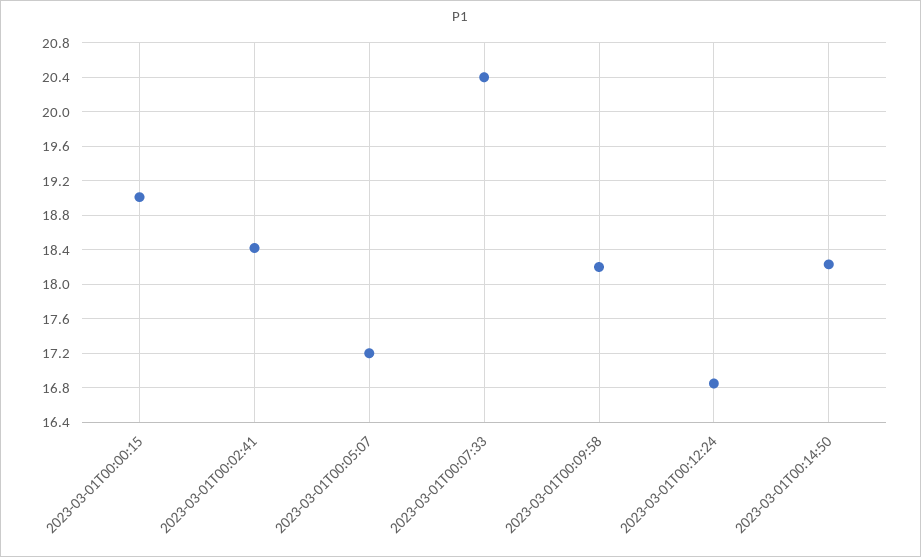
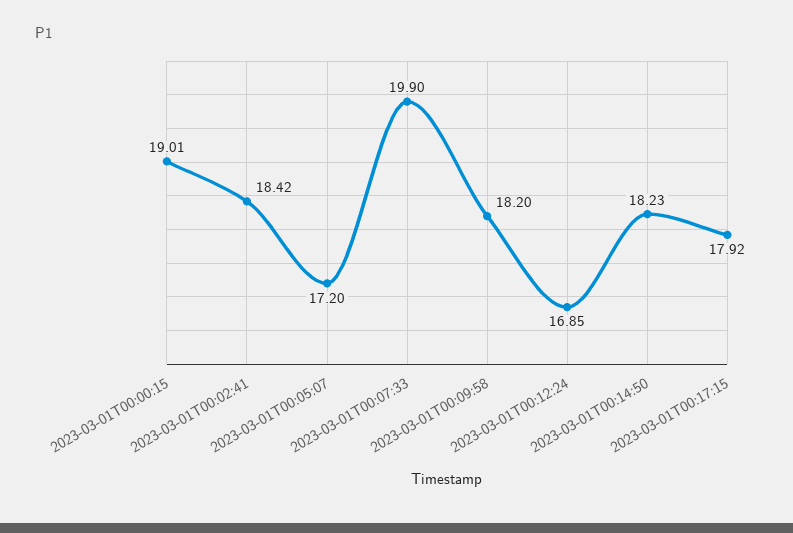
2023-03-01T00:07:33: 20.4 -> 19.9
2023-03-01T00:17:15: none -> 17.92

